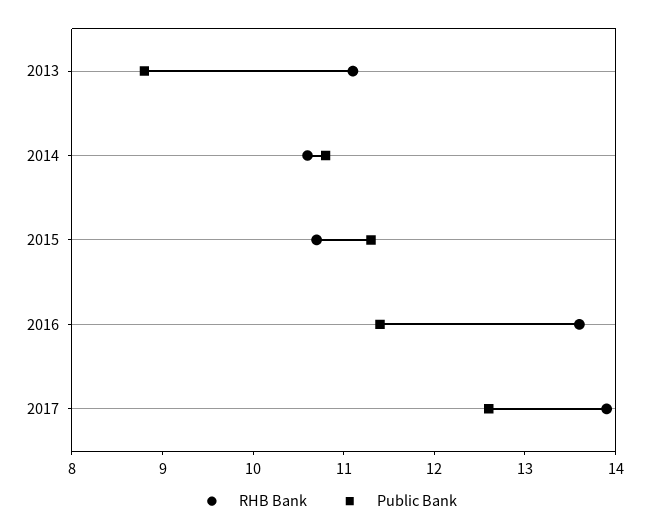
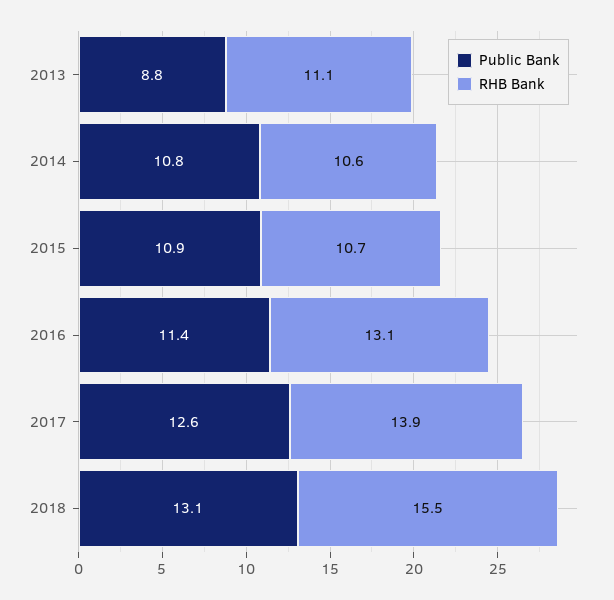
Public Bank, 2015: 11.3 -> 10.9
RHB Bank, 2016: 13.6 -> 13.1
Public Bank, 2018: none -> 13.1
RHB Bank, 2018: none -> 15.5

